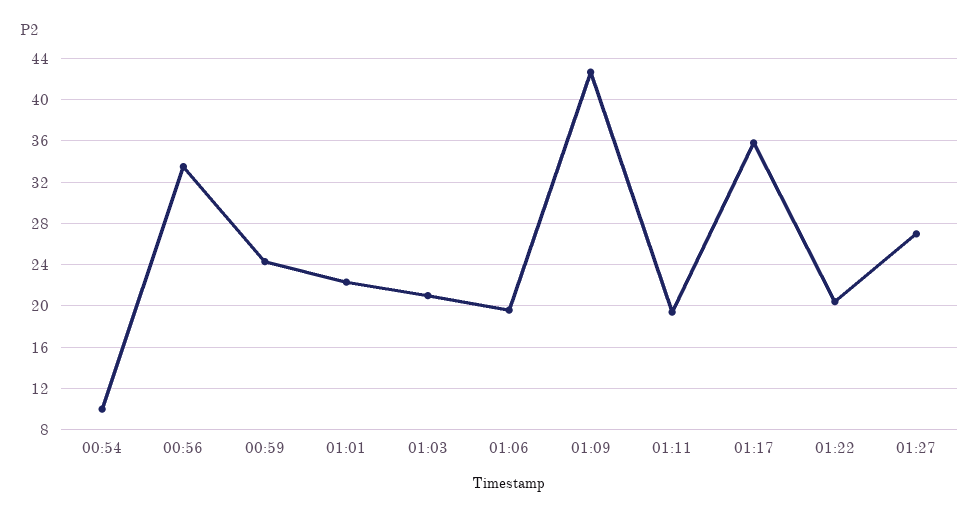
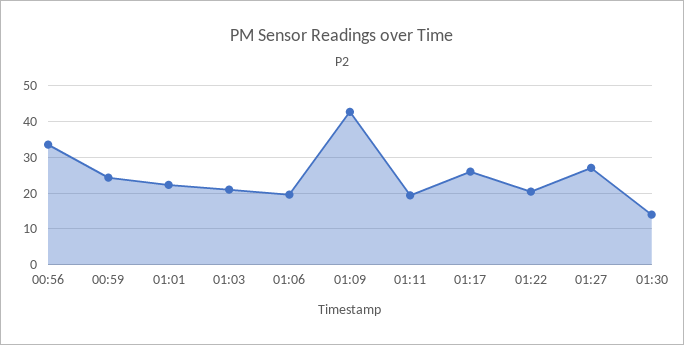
00:54: 10 -> none
01:17: 36 -> 26
01:30: none -> 14

